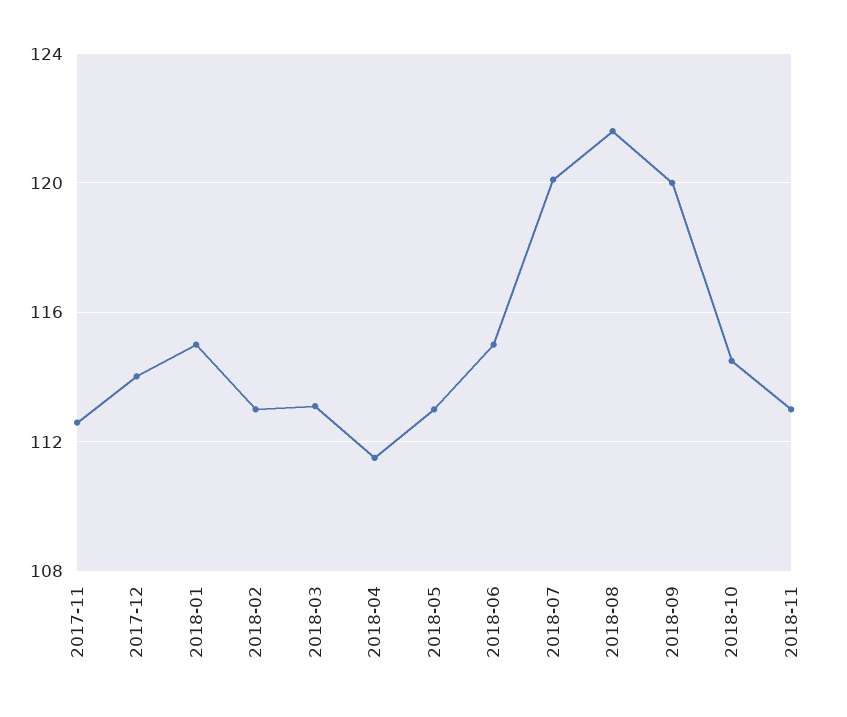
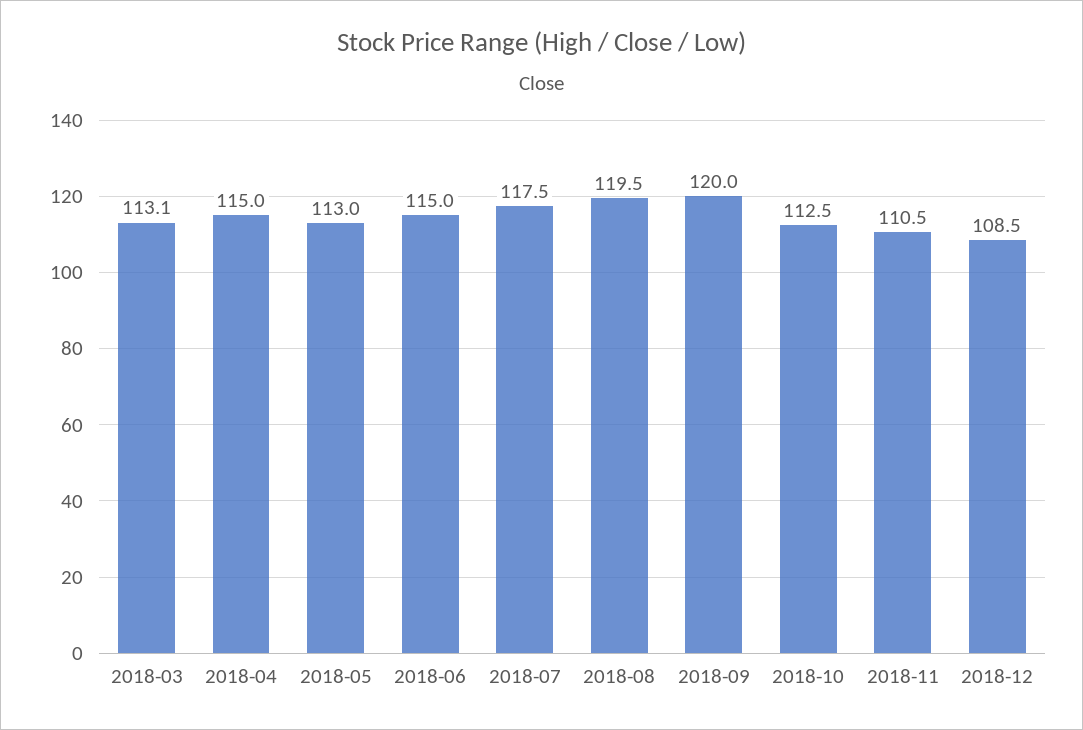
2017-11: 112.5 -> none
2017-12: 114 -> none
2018-01: 115 -> none
2018-02: 113 -> none
2018-04: 111.5 -> 115
2018-07: 120 -> 117.5
2018-08: 121.5 -> 119.5
2018-10: 114.5 -> 112.5
2018-11: 113 -> 110.5
2018-12: none -> 108.5

